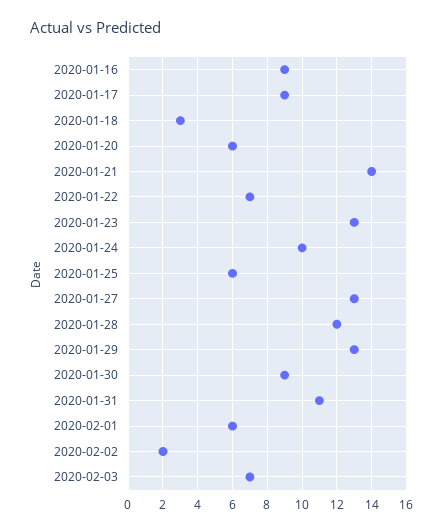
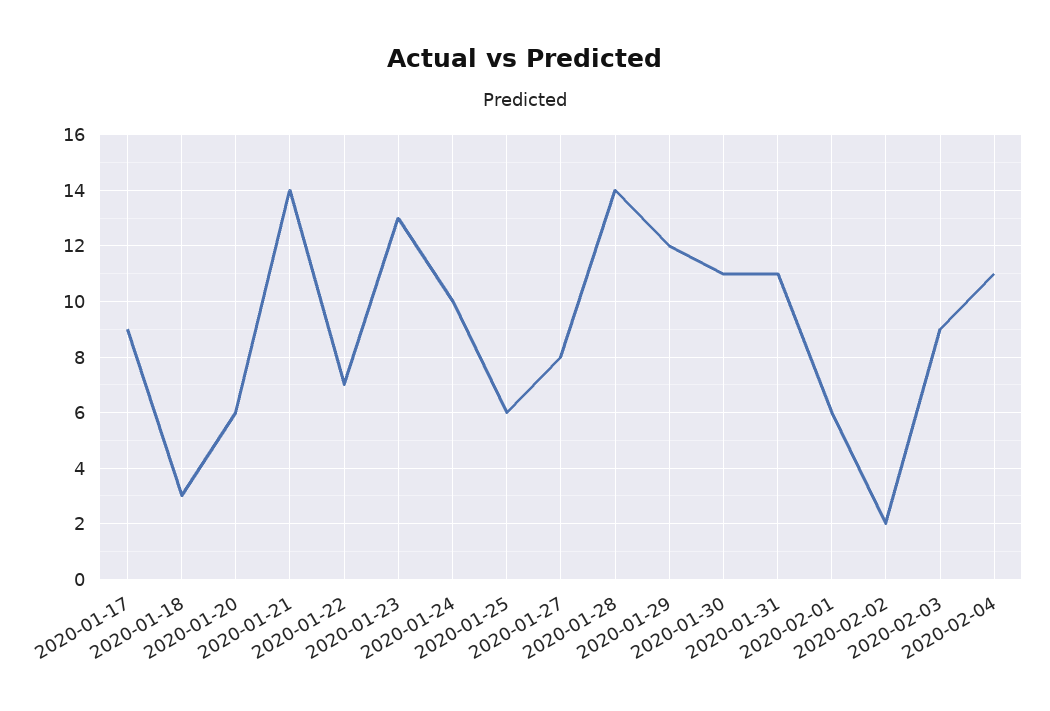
2020-01-16: 9 -> none
2020-01-27: 13 -> 8
2020-01-28: 12 -> 14
2020-01-29: 13 -> 12
2020-01-30: 9 -> 11
2020-02-03: 7 -> 9
2020-02-04: none -> 11

